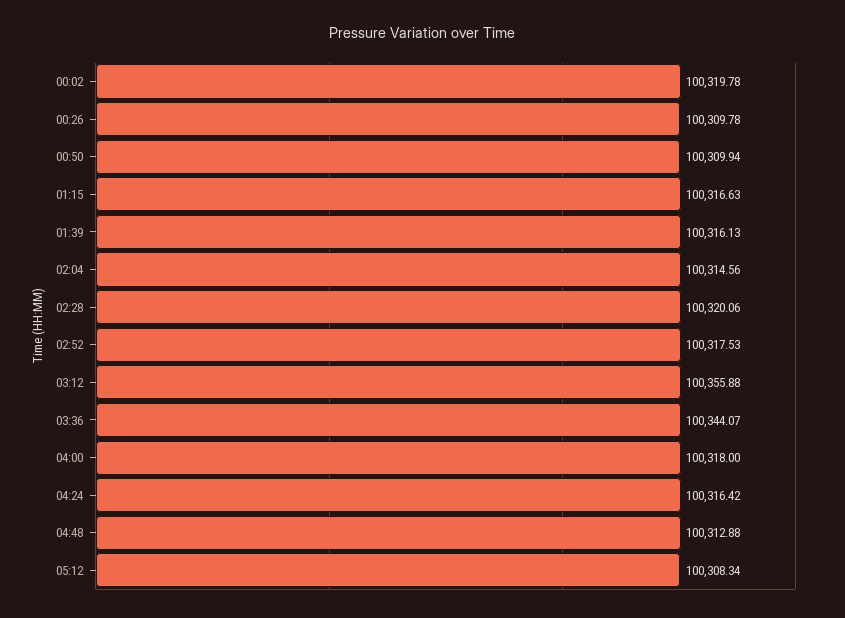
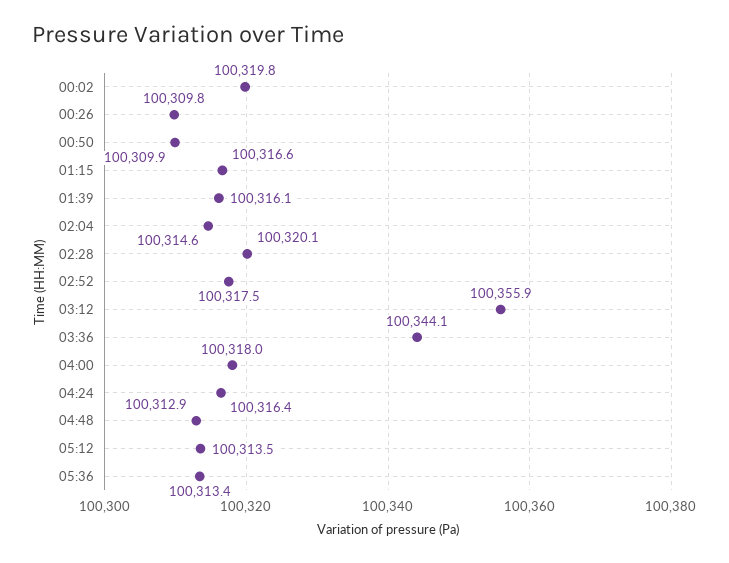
05:12: 100308.34 -> 100313.5
05:36: none -> 100313.4

